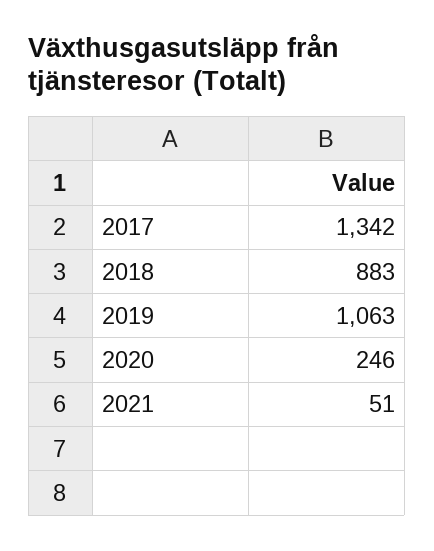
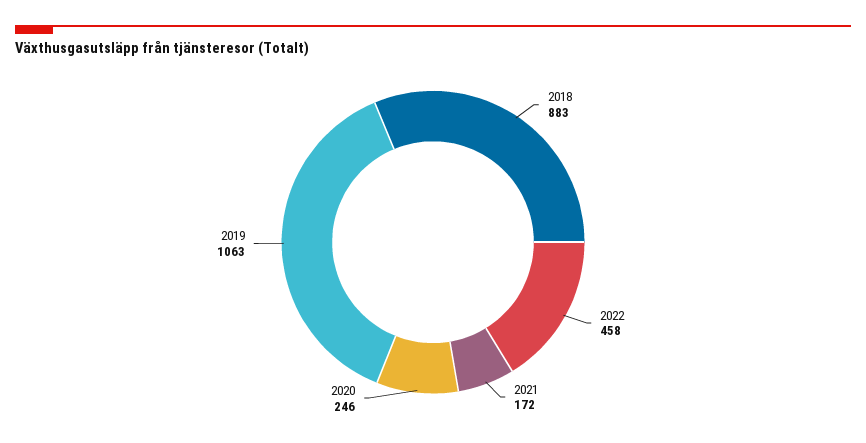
2017: 1342 -> none
2021: 51 -> 172
2022: none -> 458

